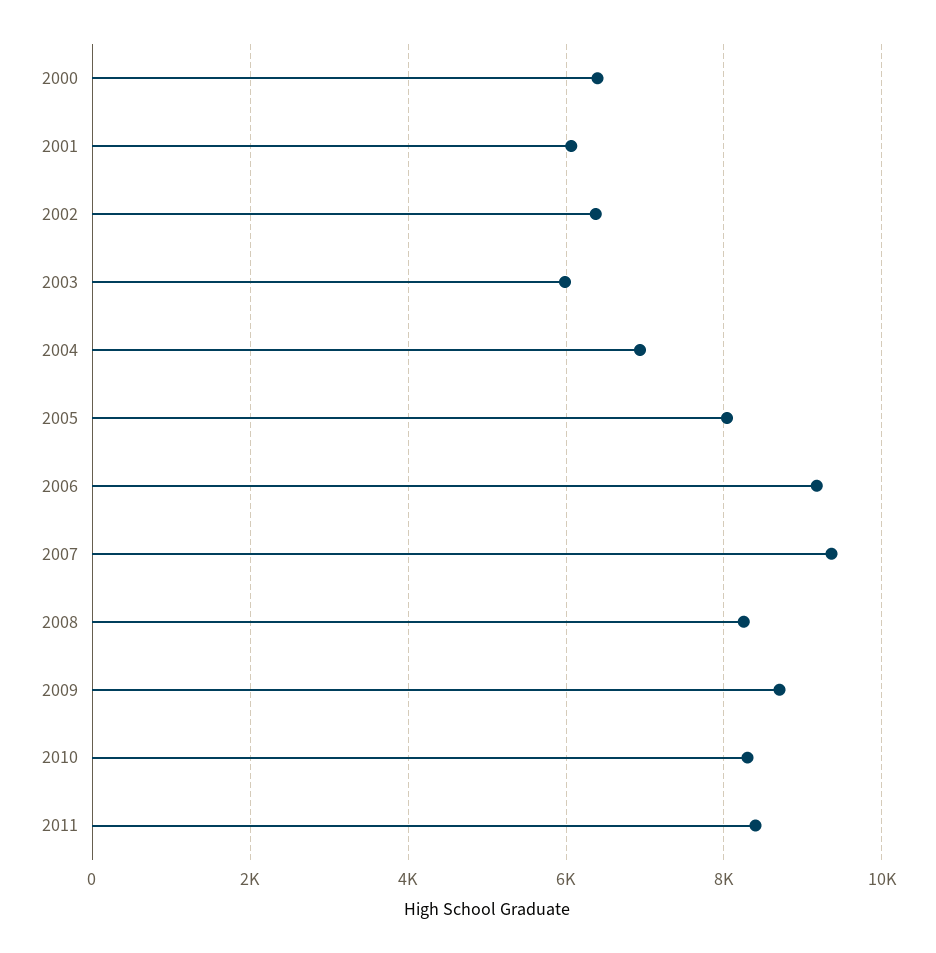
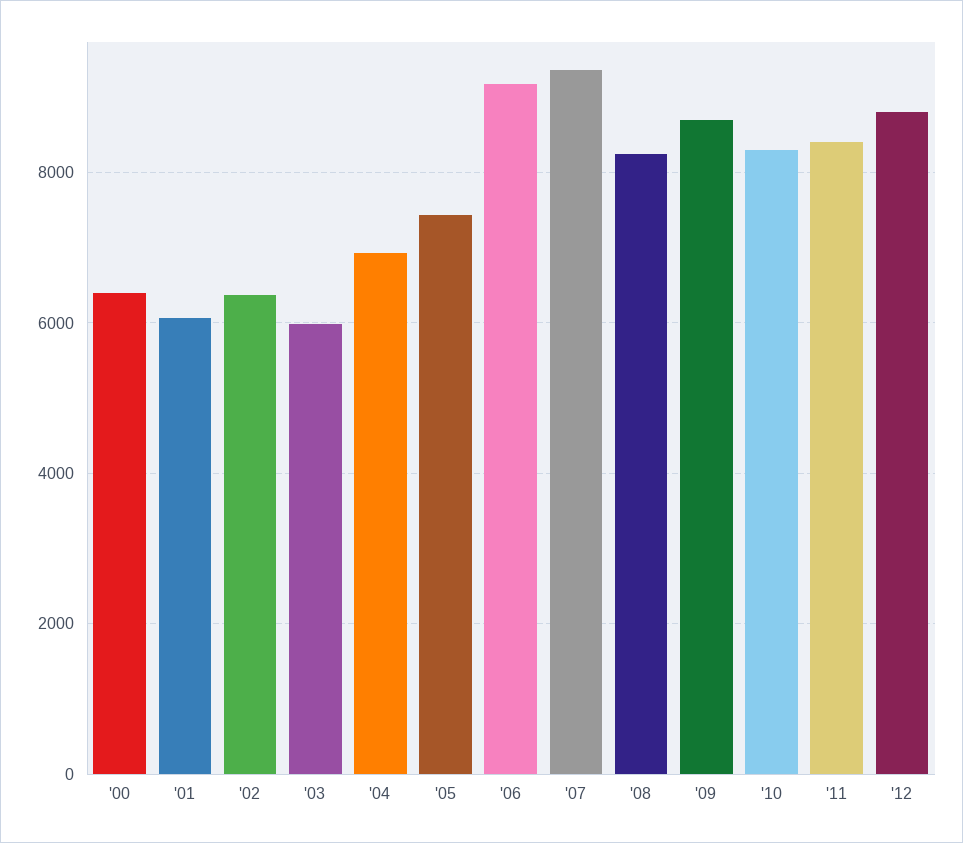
2005: 8000 -> 7400
'12: none -> 8800

